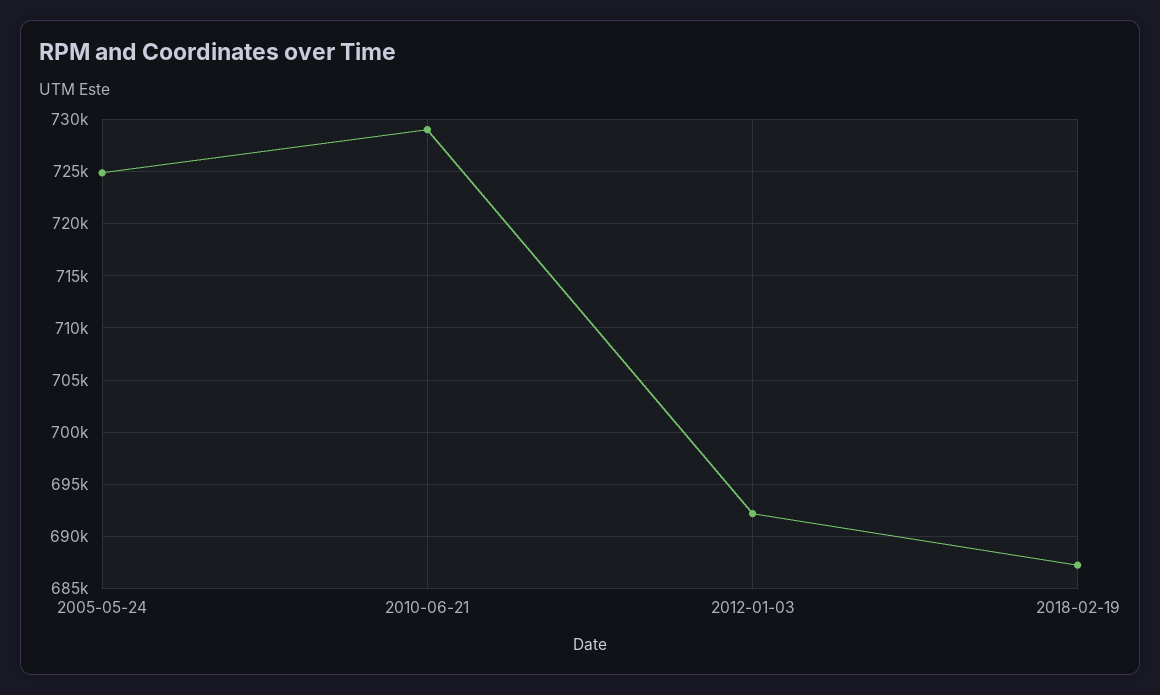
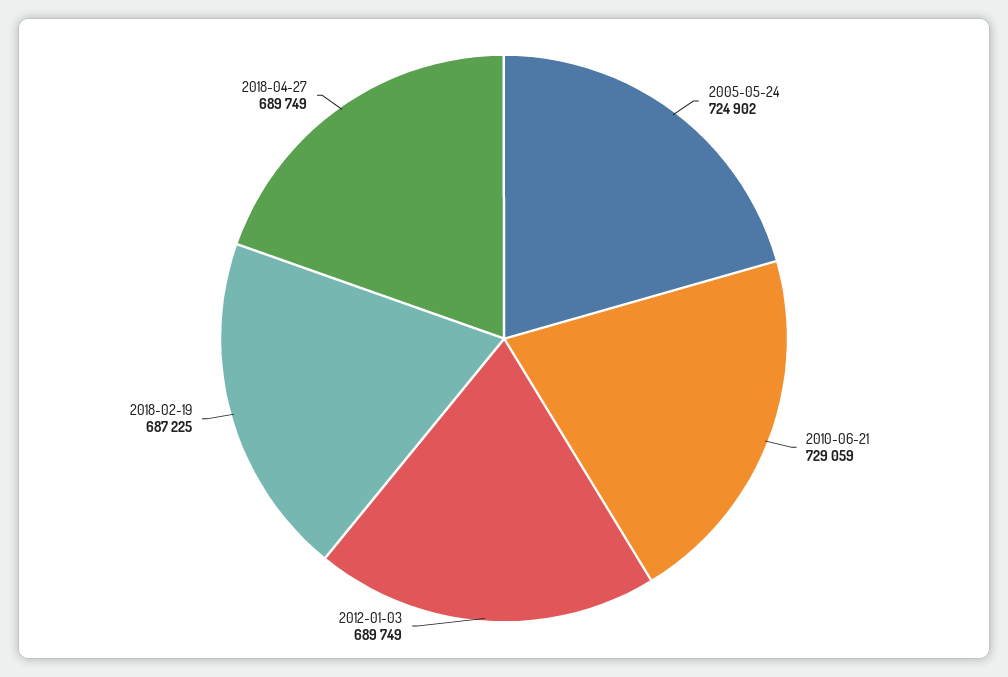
2012-01-03: 692000 -> 689749
2018-04-27: none -> 689749

